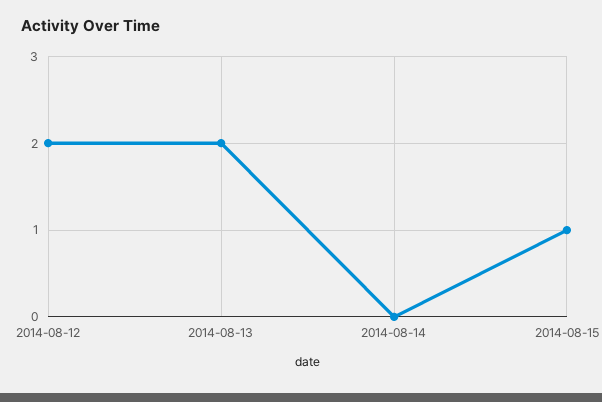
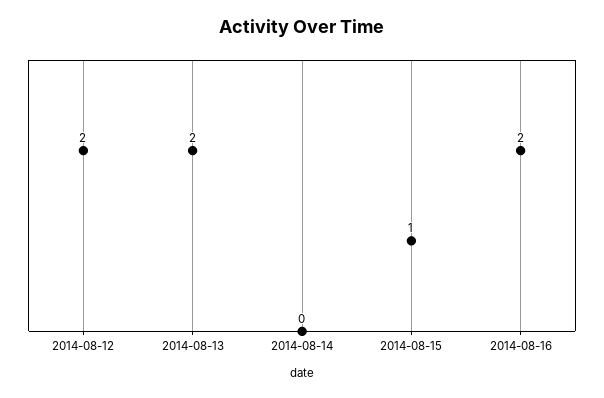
2014-08-16: none -> 2

